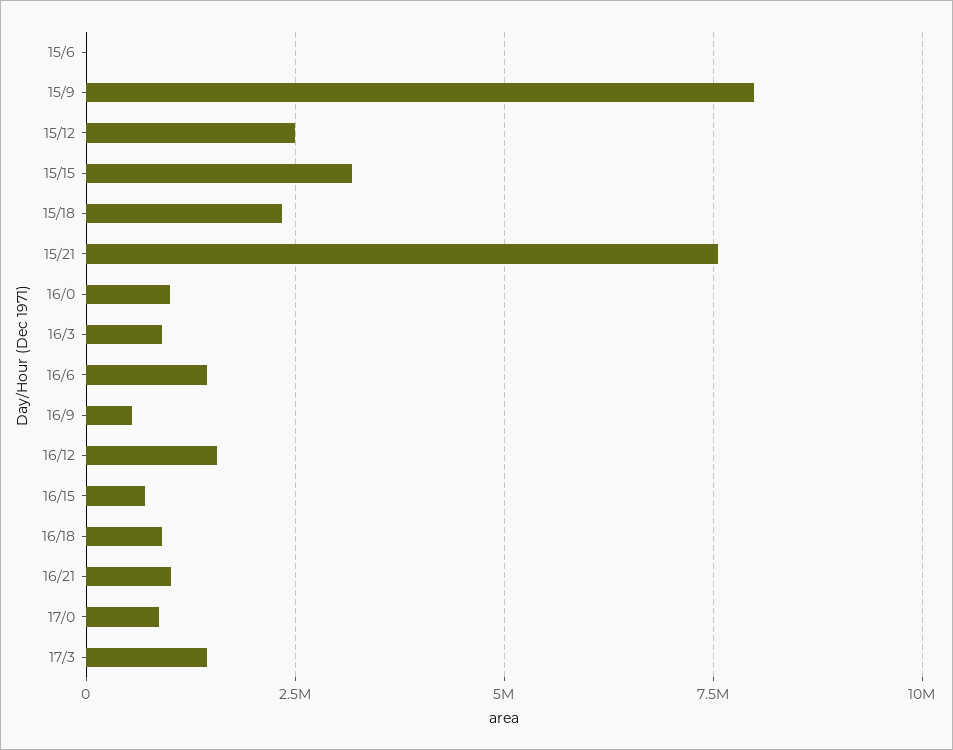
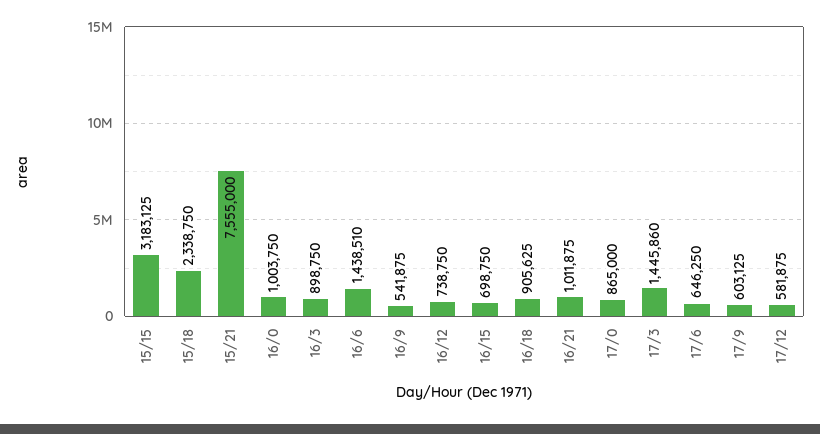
15/6: 0 -> none
15/9: 8000000 -> none
15/12: 2500000 -> none
16/12: 1500000 -> 738750
17/6: none -> 646250
17/9: none -> 603125
17/12: none -> 581875

